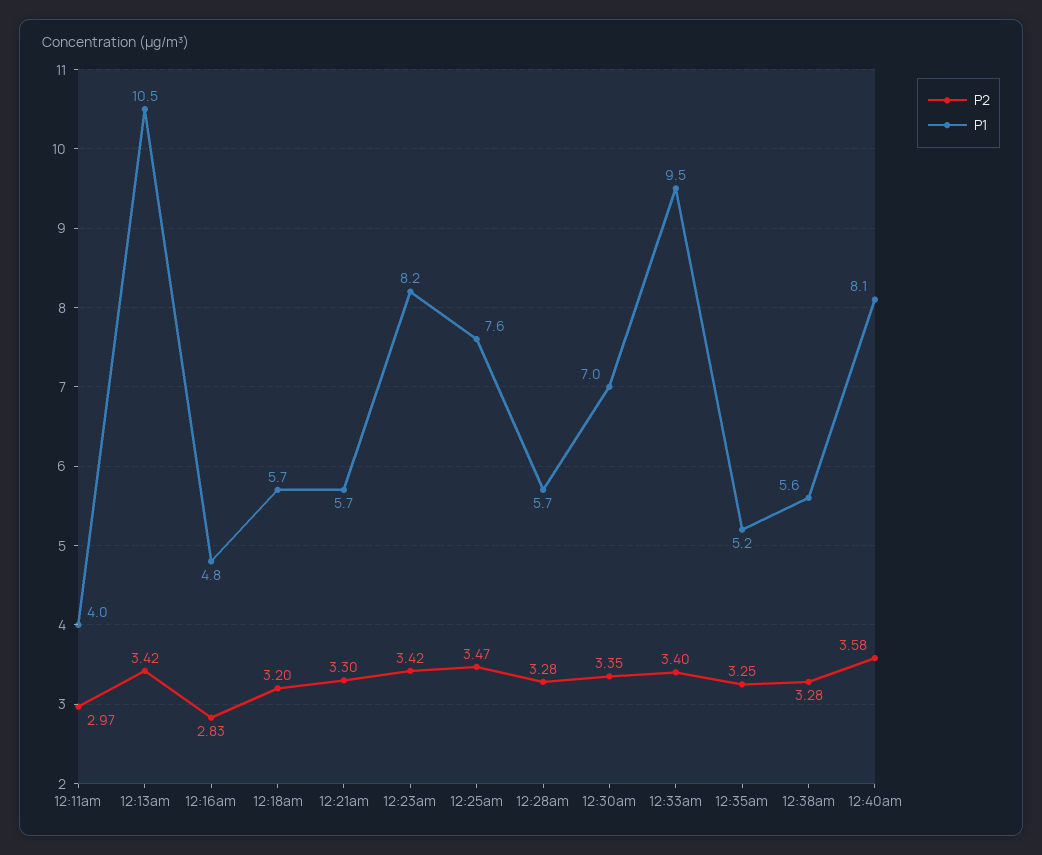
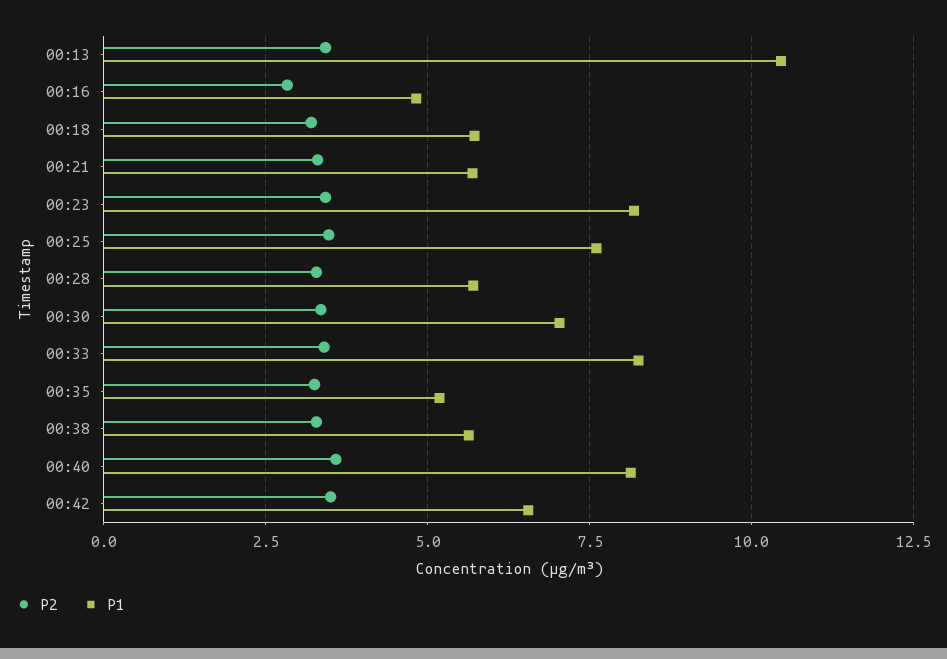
P2, 12:11am: 2.97 -> none
P1, 12:11am: 4 -> none
P1, 12:33am: 9.5 -> 8.25
P2, 00:42: none -> 3.5
P1, 00:42: none -> 6.5

